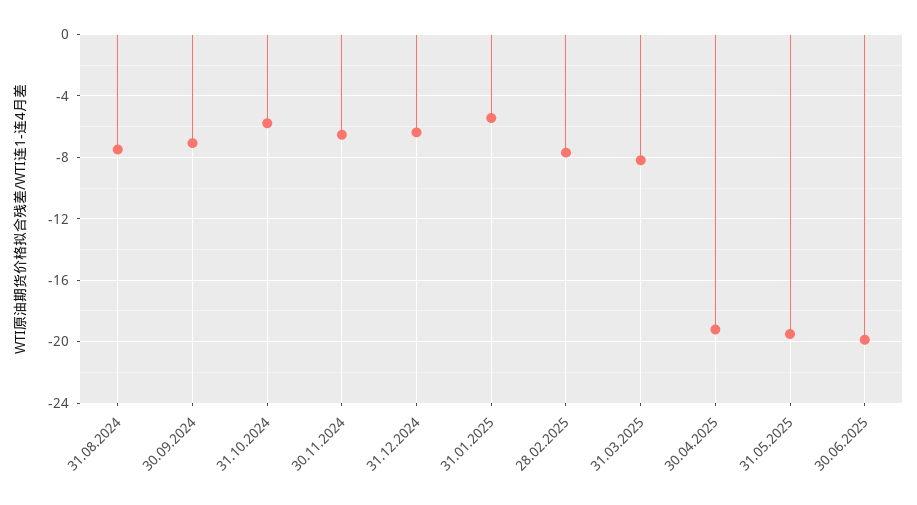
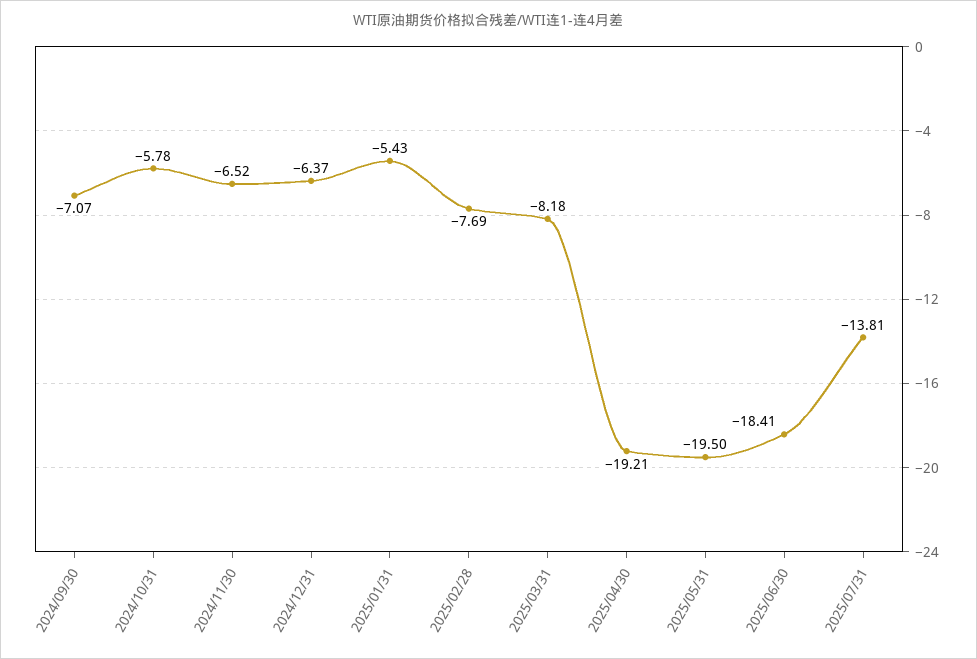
31.08.2024: -7.5 -> none
30.06.2025: -20 -> -18.41
2025/07/31: none -> -13.81

